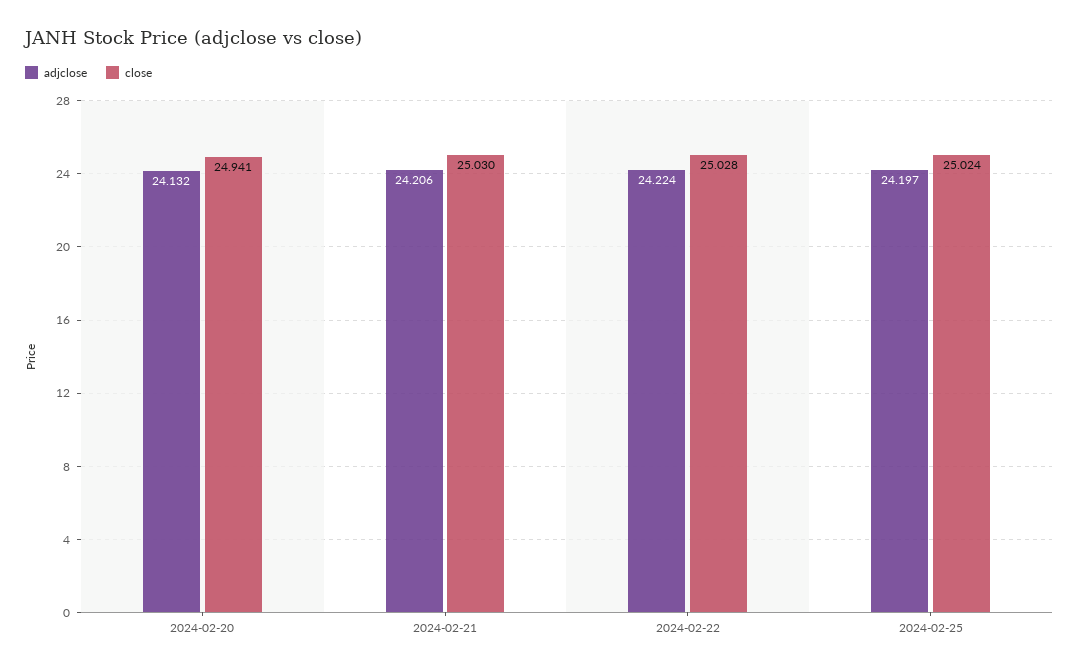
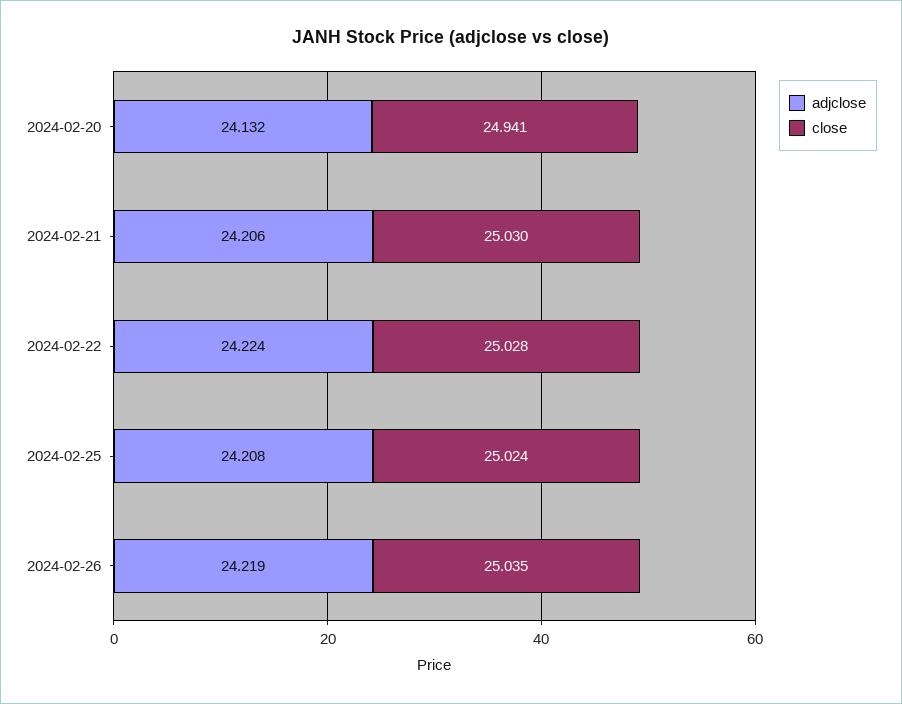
adjclose, 2024-02-25: 24.197 -> 24.208
adjclose, 2024-02-26: none -> 24.219
close, 2024-02-26: none -> 25.035

